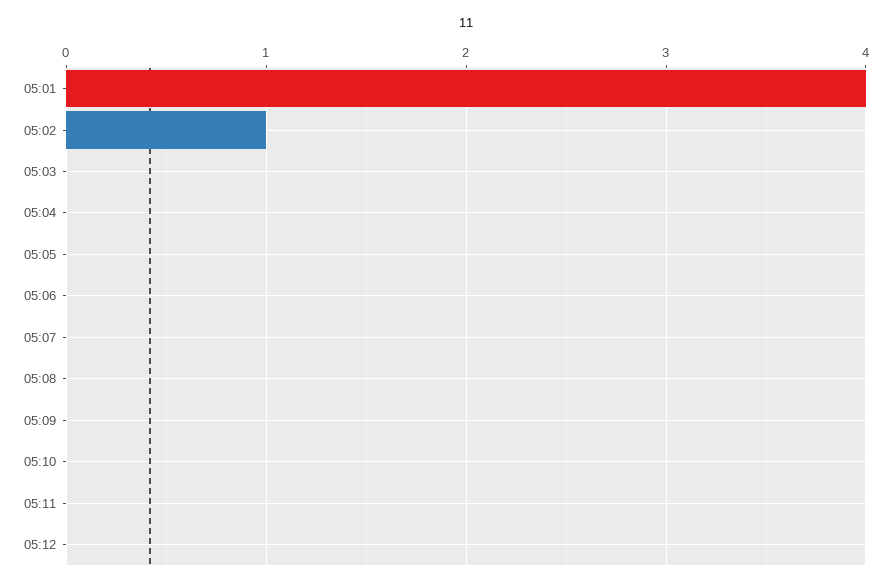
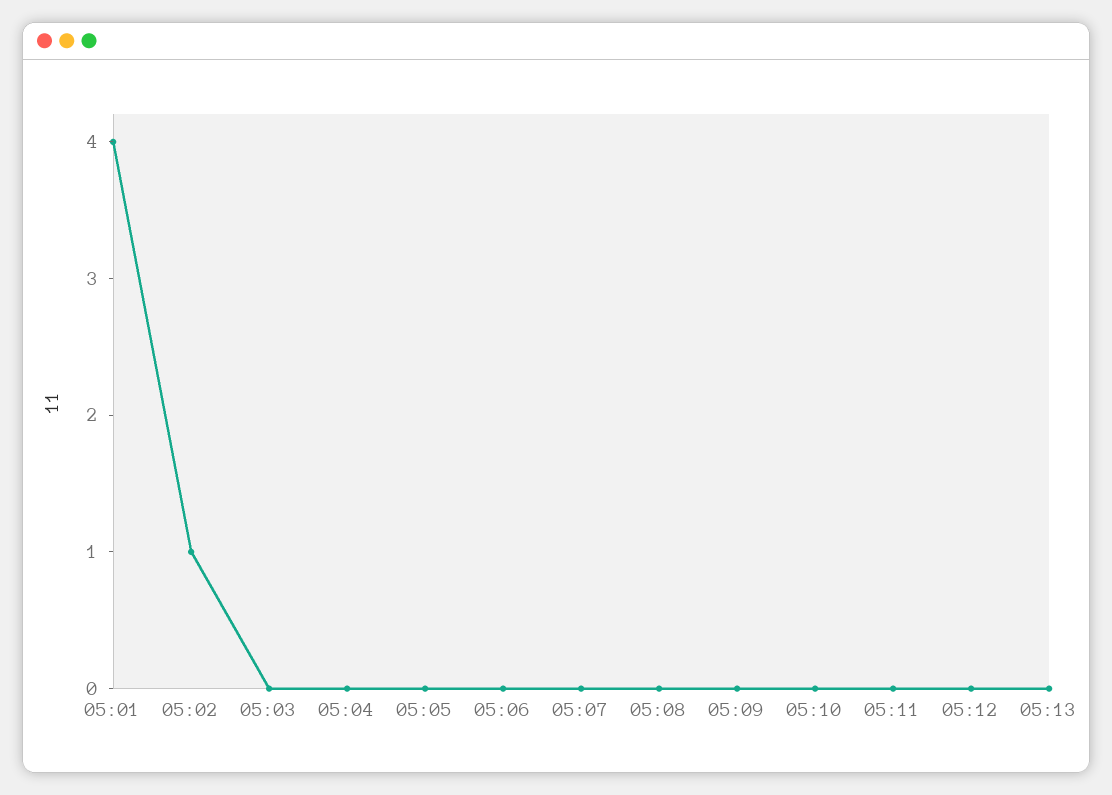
05:13: none -> 0

